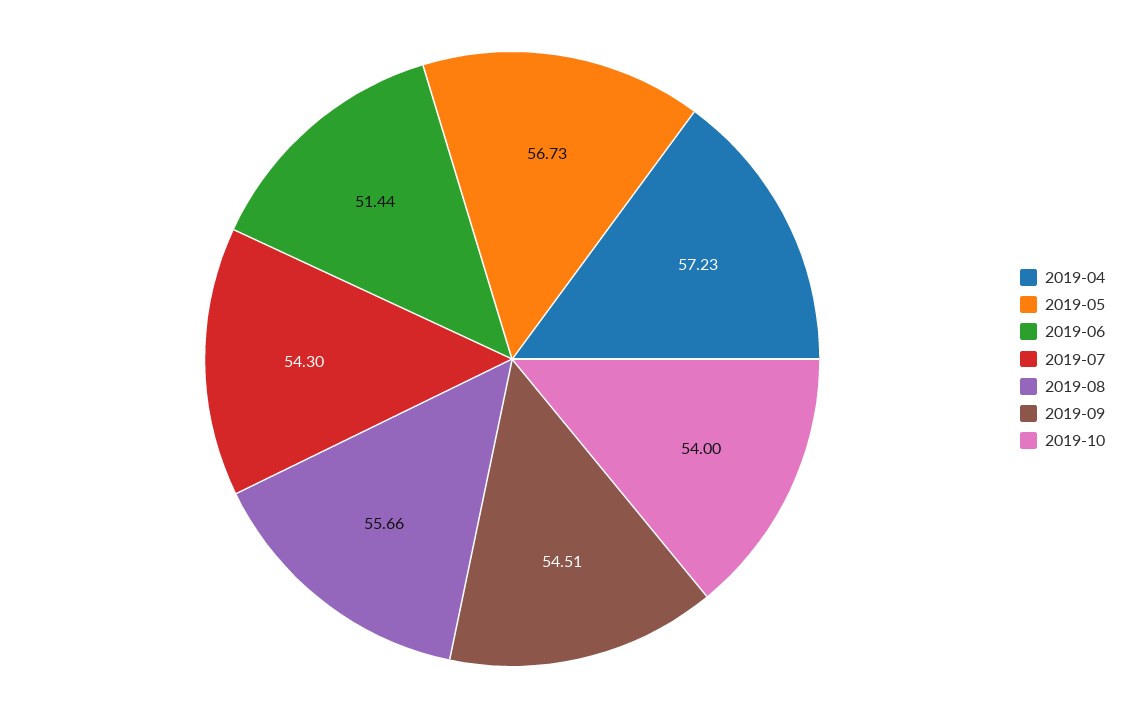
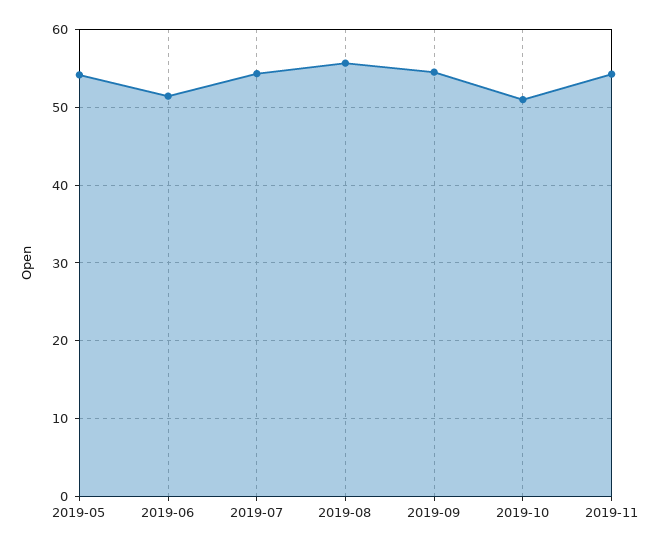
2019-04: 57.23 -> none
2019-05: 56.73 -> 54
2019-10: 54 -> 51
2019-11: none -> 54

